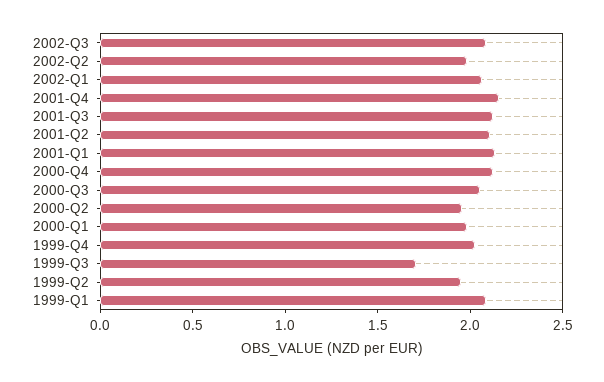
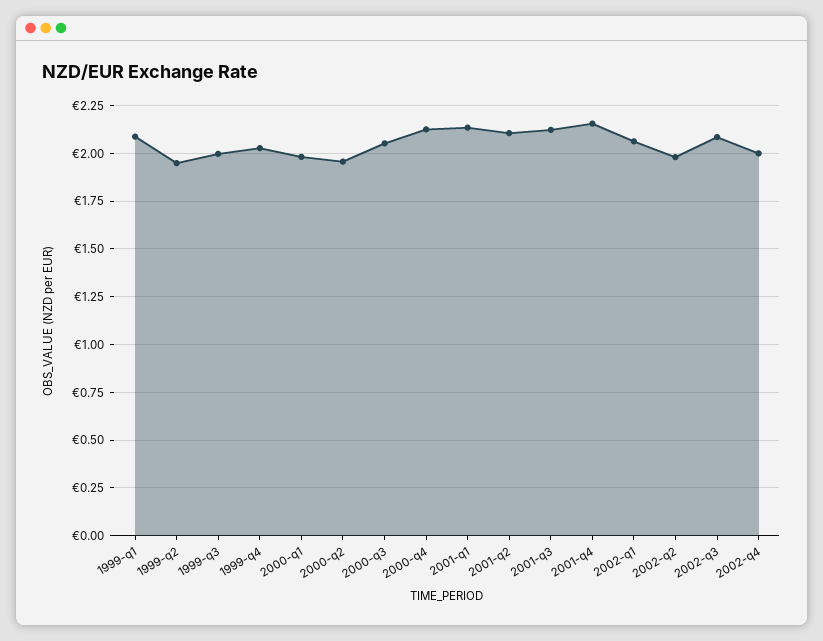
1999-Q3: 1.7 -> 2
2002-q4: none -> 2

